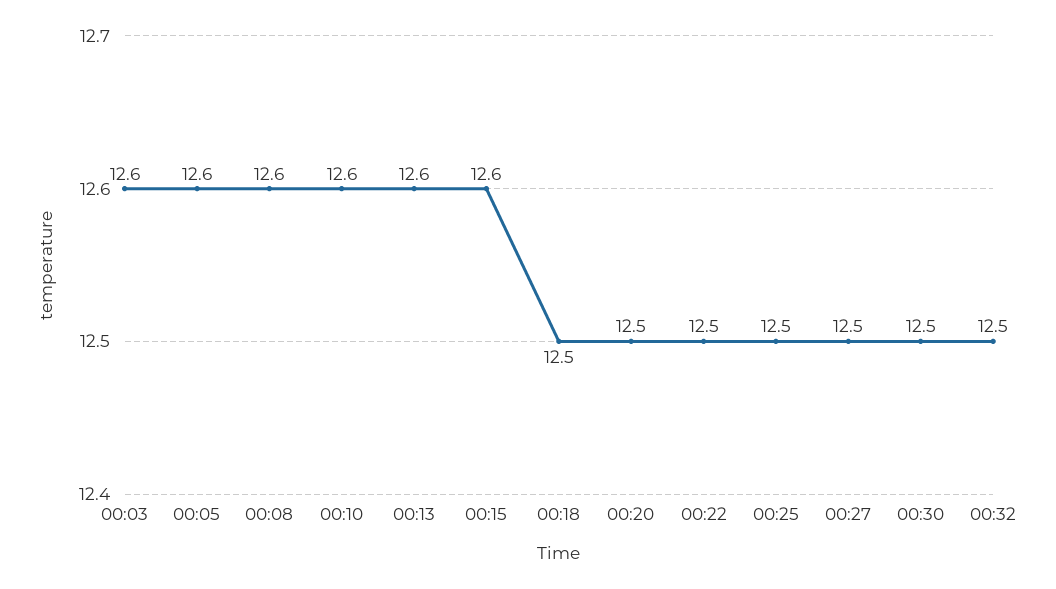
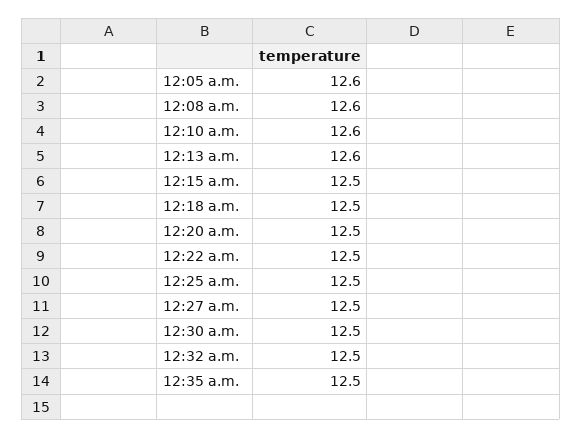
00:03: 12.6 -> none
00:15: 12.6 -> 12.5
12:35 a.m.: none -> 12.5

